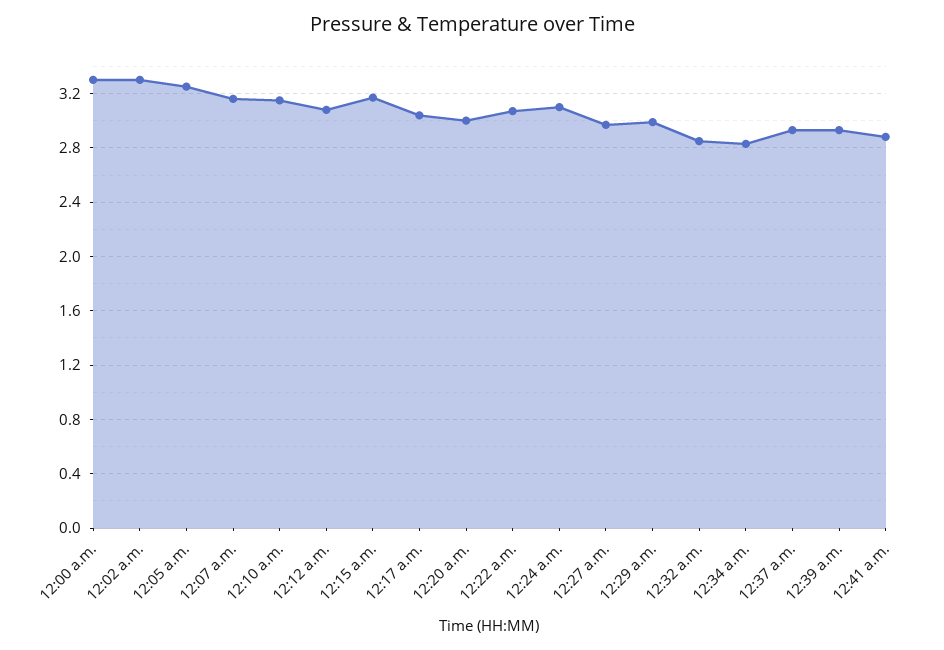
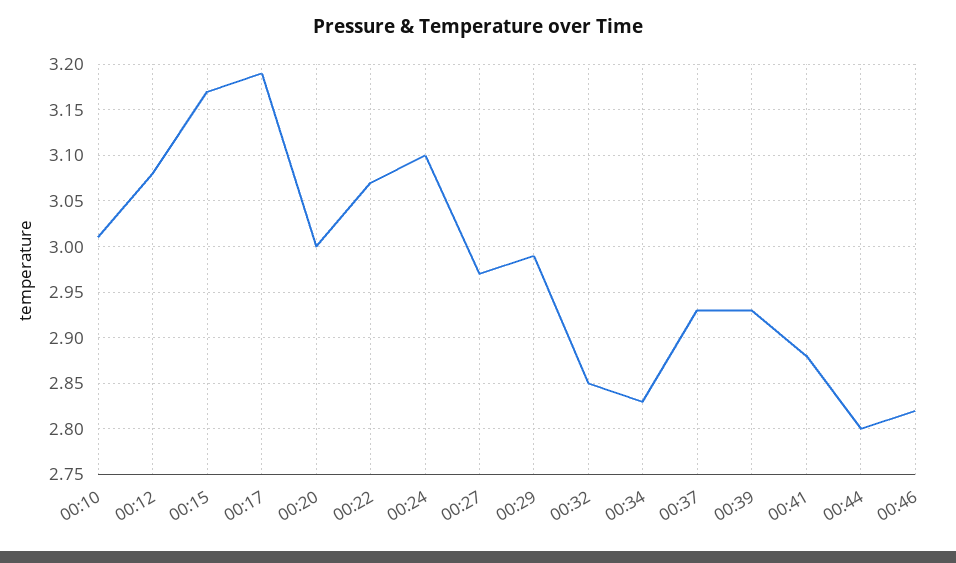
12:00 a.m.: 3.3 -> none
12:02 a.m.: 3.3 -> none
12:05 a.m.: 3.25 -> none
12:07 a.m.: 3.15 -> none
12:10 a.m.: 3.15 -> 3.01
12:17 a.m.: 3.05 -> 3.19
00:44: none -> 2.8
00:46: none -> 2.82

